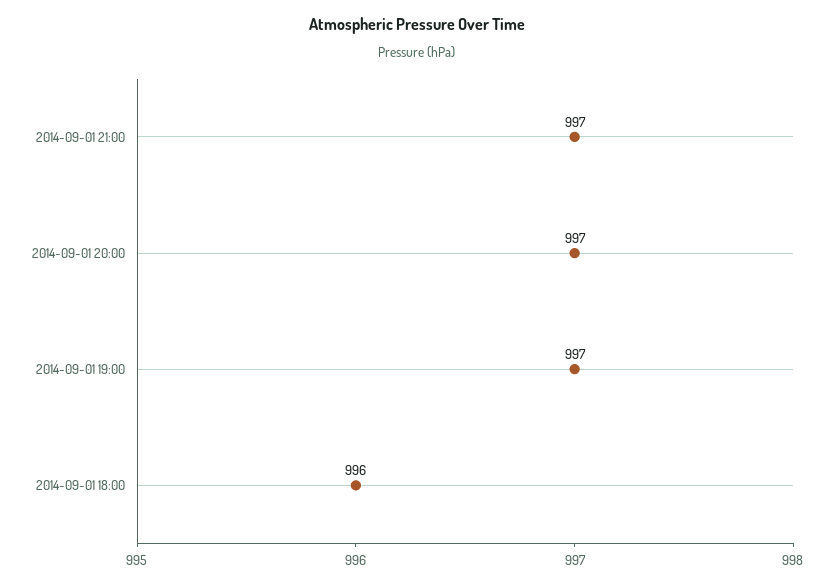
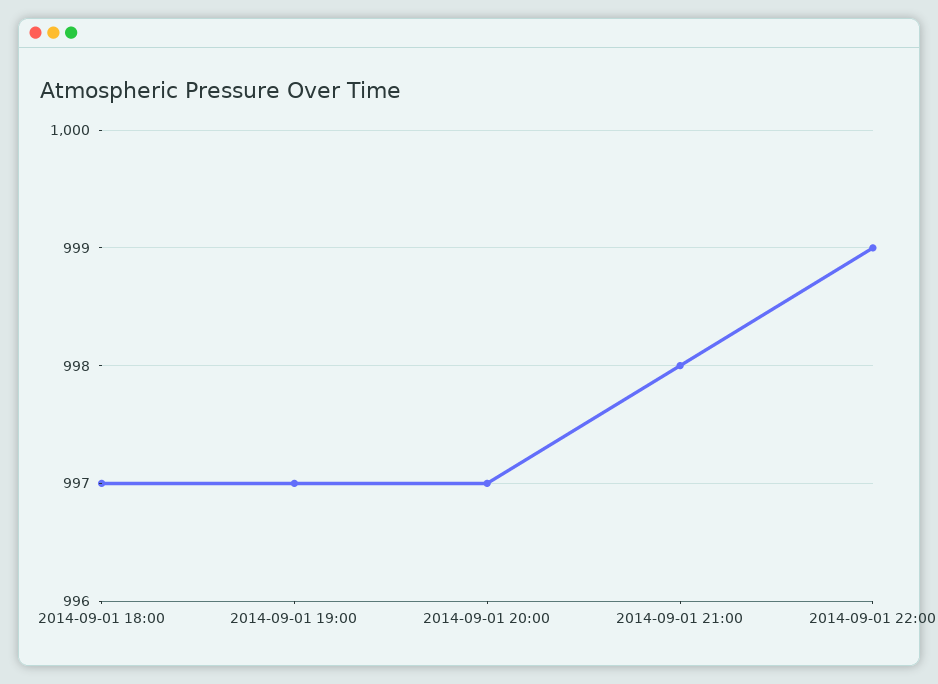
2014-09-01 21:00: 997 -> 998
2014-09-01 18:00: 996 -> 997
2014-09-01 22:00: none -> 999

